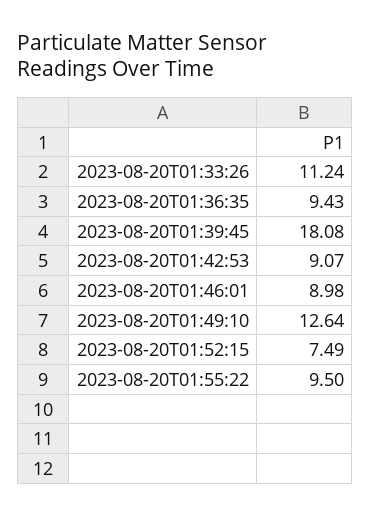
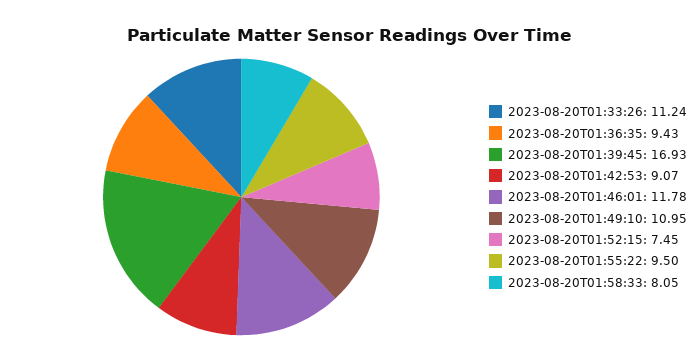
2023-08-20T01:39:45: 18.08 -> 16.93
2023-08-20T01:46:01: 8.98 -> 11.78
2023-08-20T01:49:10: 12.64 -> 10.95
2023-08-20T01:52:15: 7.49 -> 7.45
2023-08-20T01:58:33: none -> 8.05

